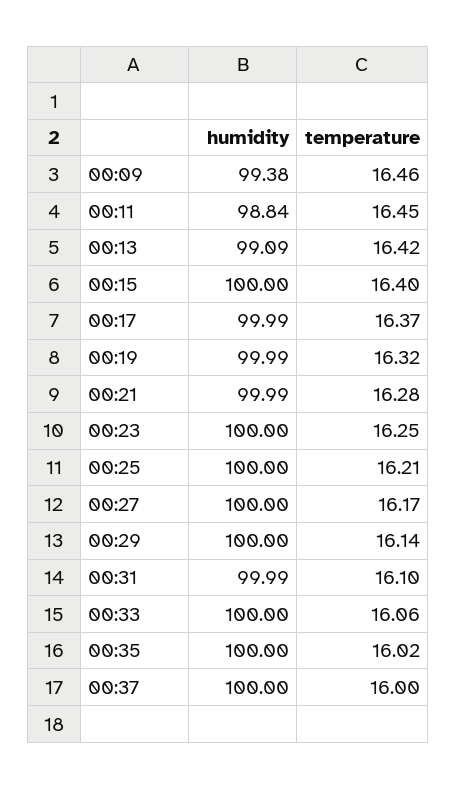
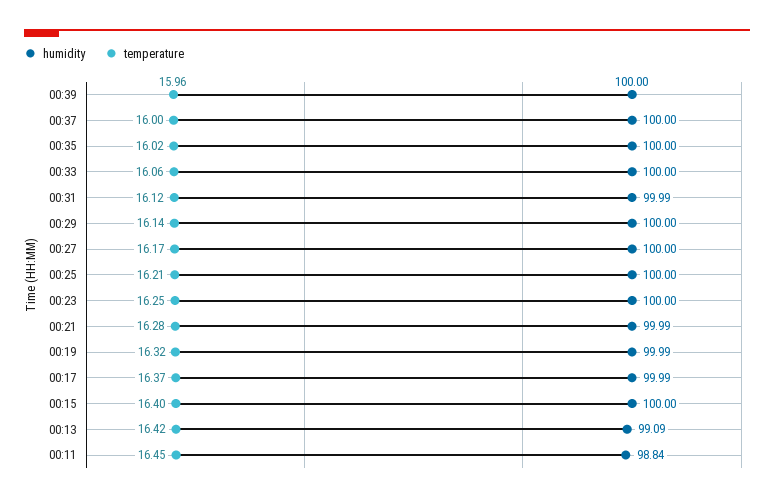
humidity, 00:09: 99.38 -> none
temperature, 00:09: 16.46 -> none
temperature, 00:31: 16.1 -> 16.12
humidity, 00:39: none -> 100
temperature, 00:39: none -> 15.96

